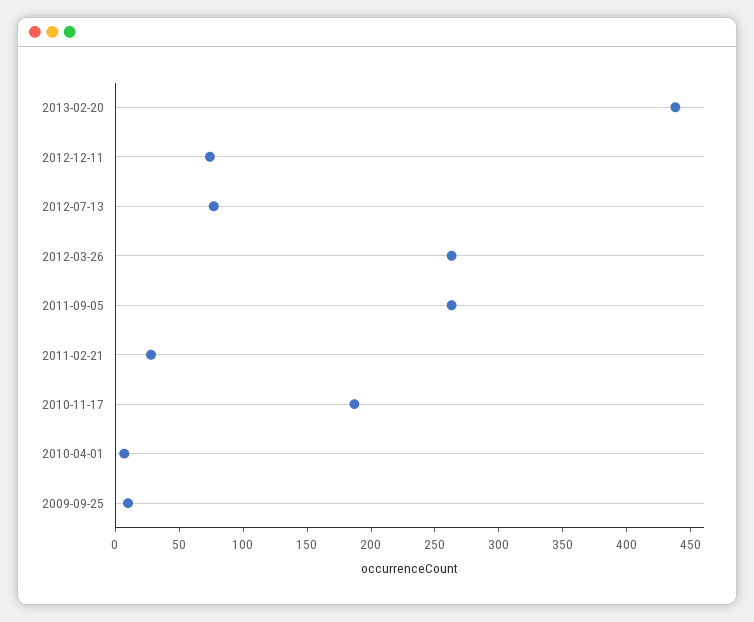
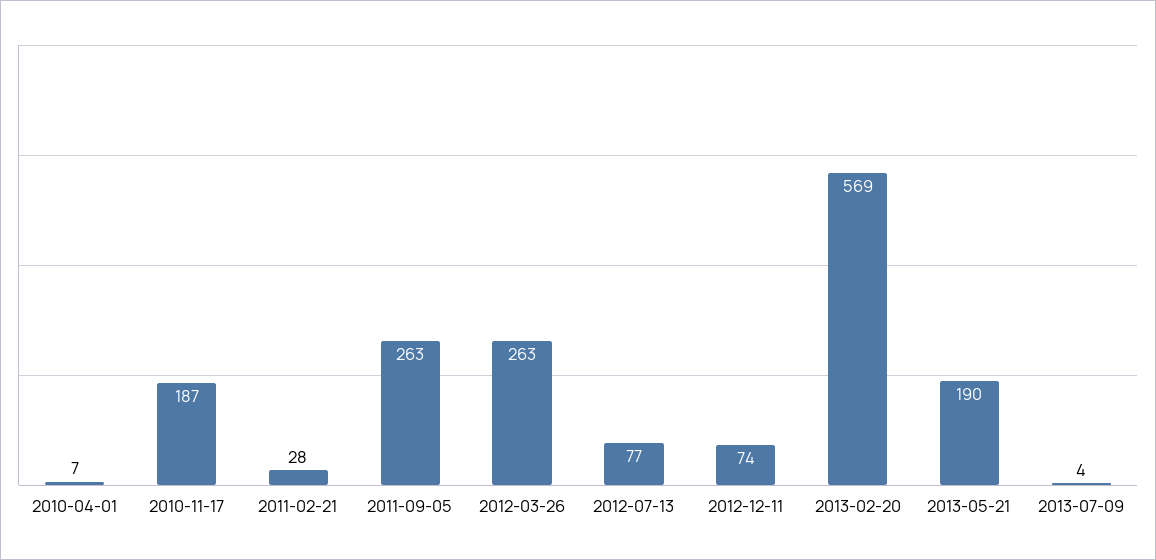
2013-02-20: 440 -> 569
2009-09-25: 10 -> none
2013-05-21: none -> 190
2013-07-09: none -> 4

